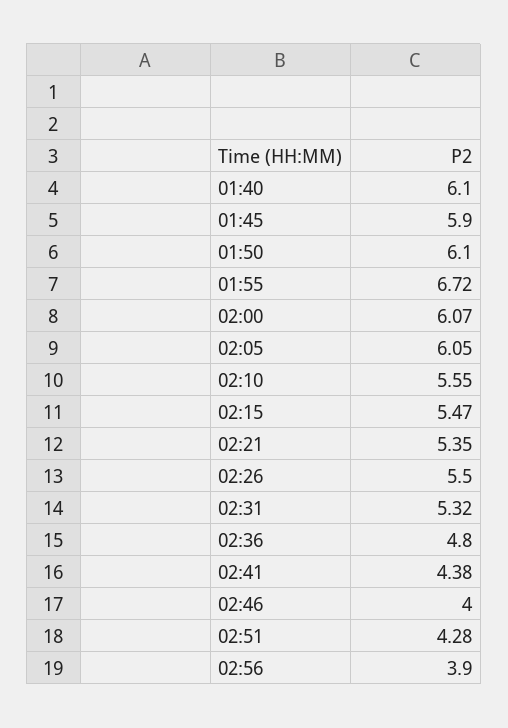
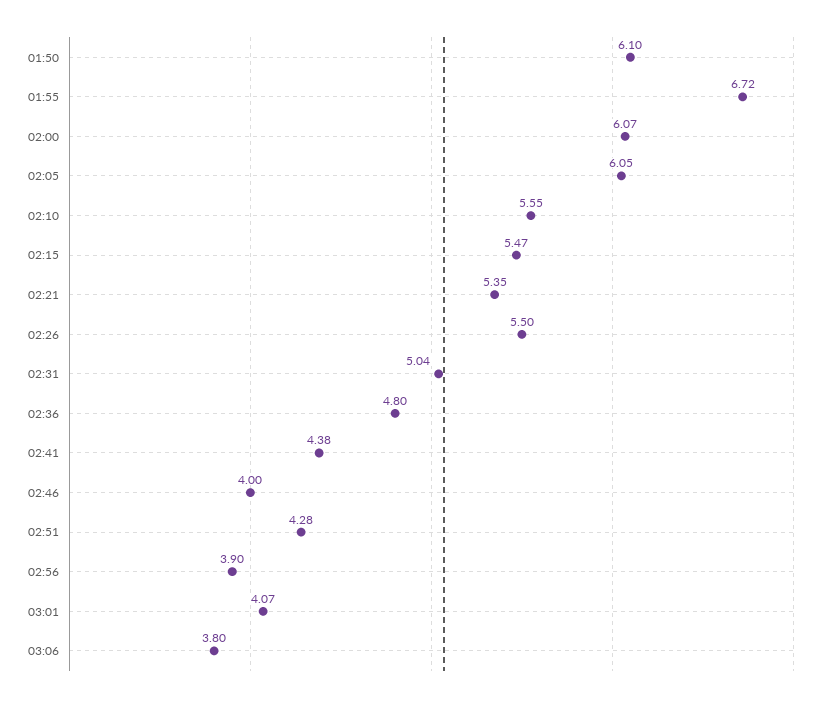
01:40: 6.1 -> none
01:45: 5.9 -> none
02:31: 5.32 -> 5.04
03:01: none -> 4.07
03:06: none -> 3.8

